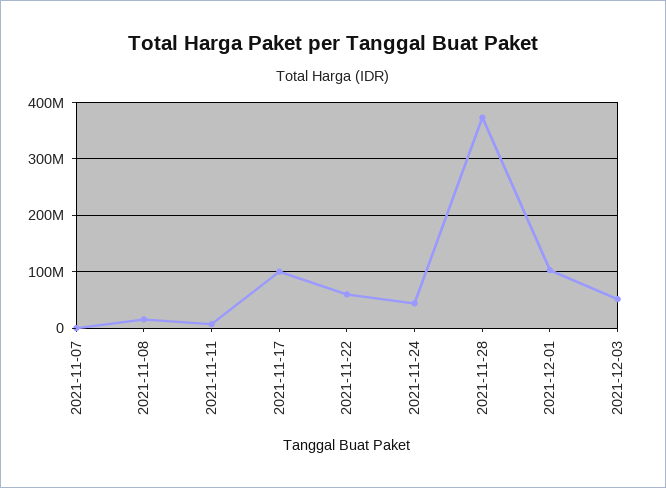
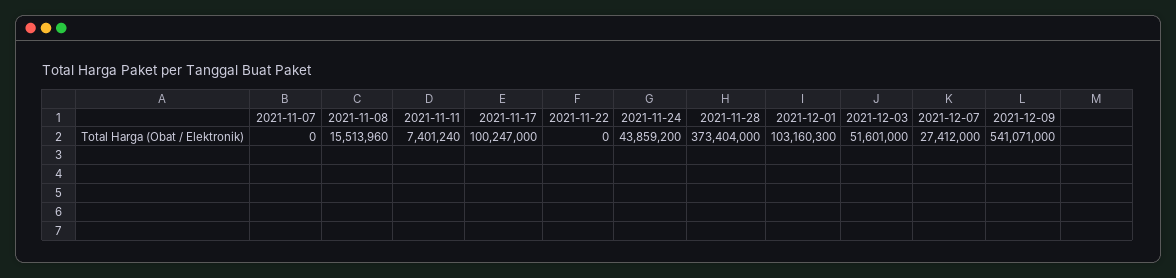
2021-11-22: 60000000 -> 0
2021-12-07: none -> 27412000
2021-12-09: none -> 541071000

